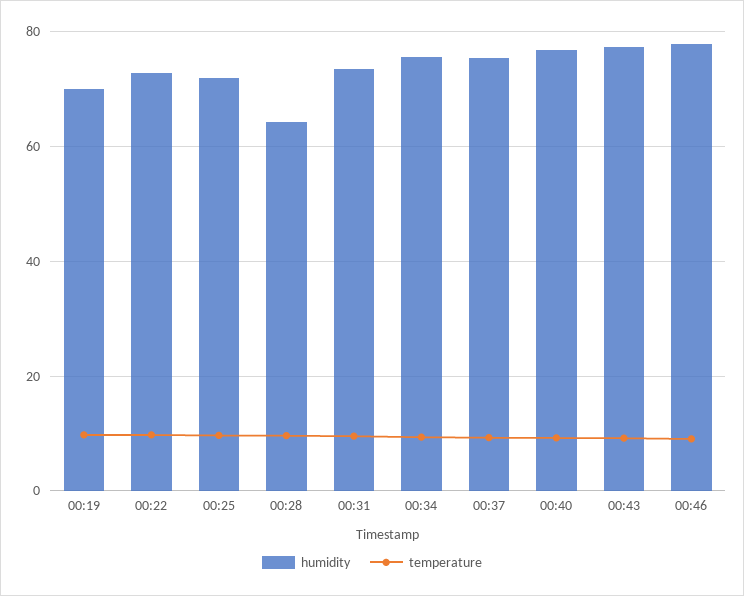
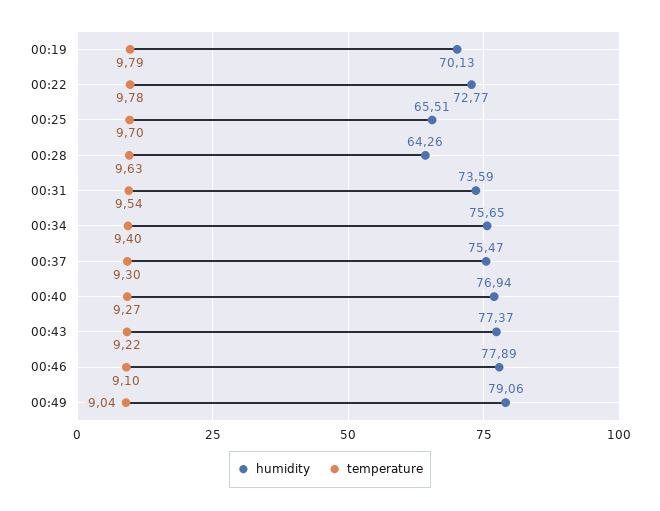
humidity, 00:25: 72 -> 65.51
humidity, 00:49: none -> 79.06
temperature, 00:49: none -> 9.04

